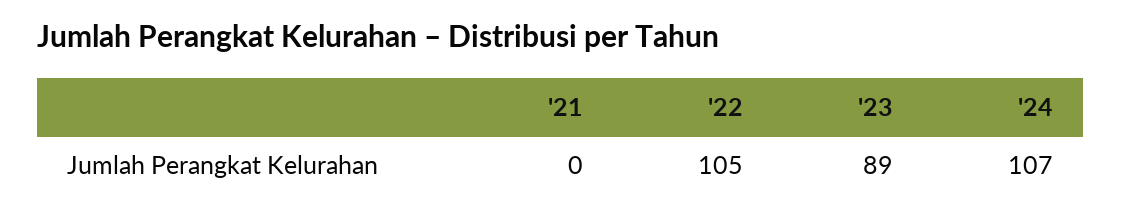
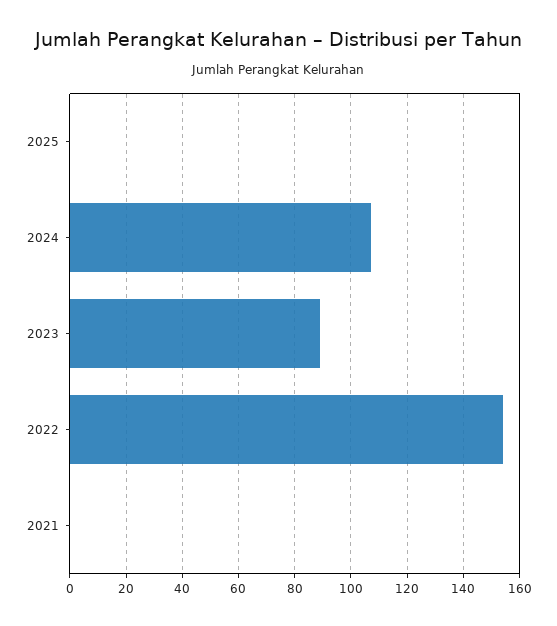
'22: 105 -> 155
2025: none -> 0

